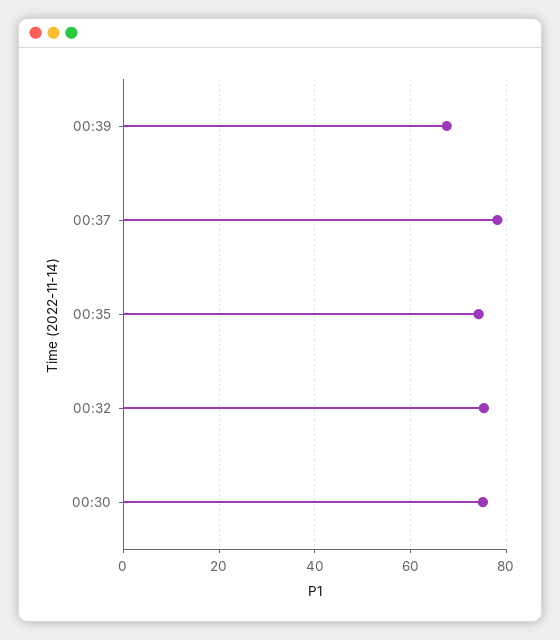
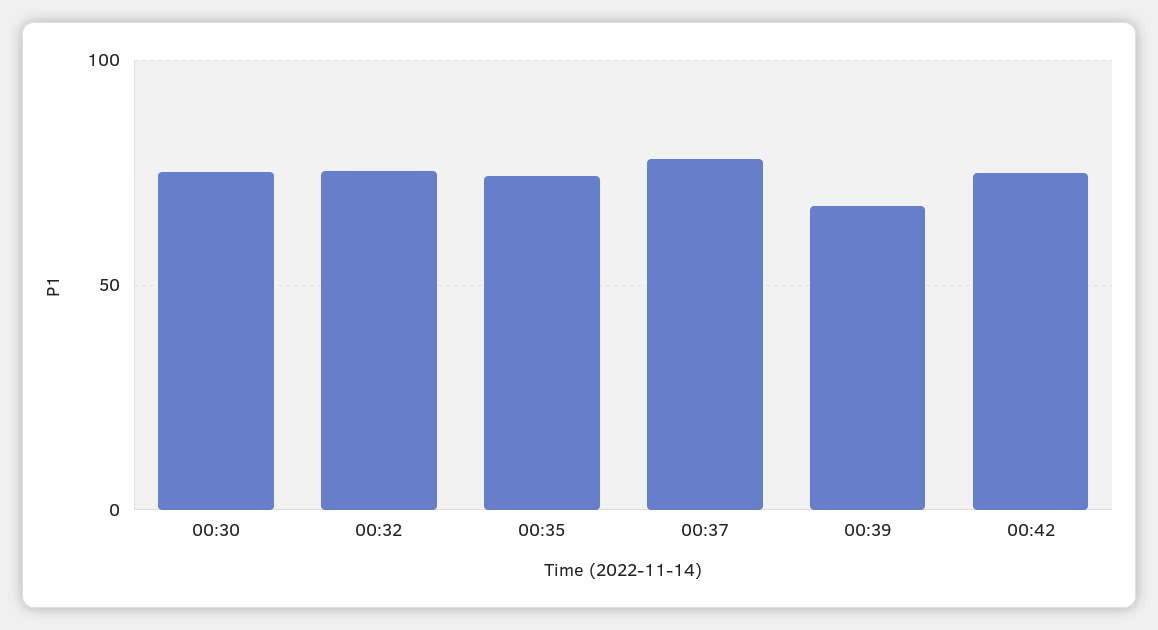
00:42: none -> 75

